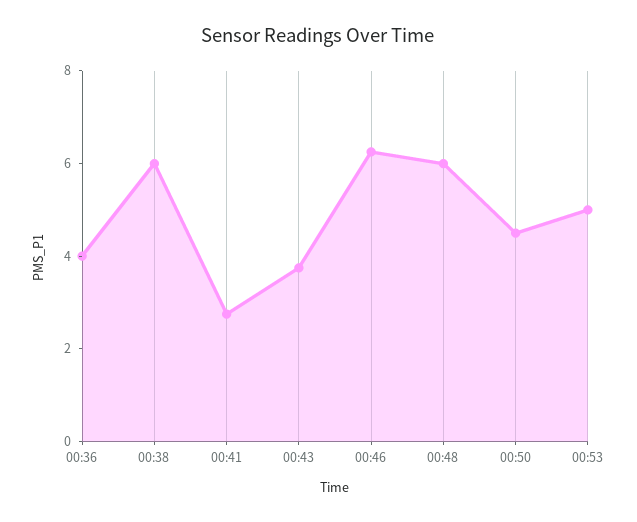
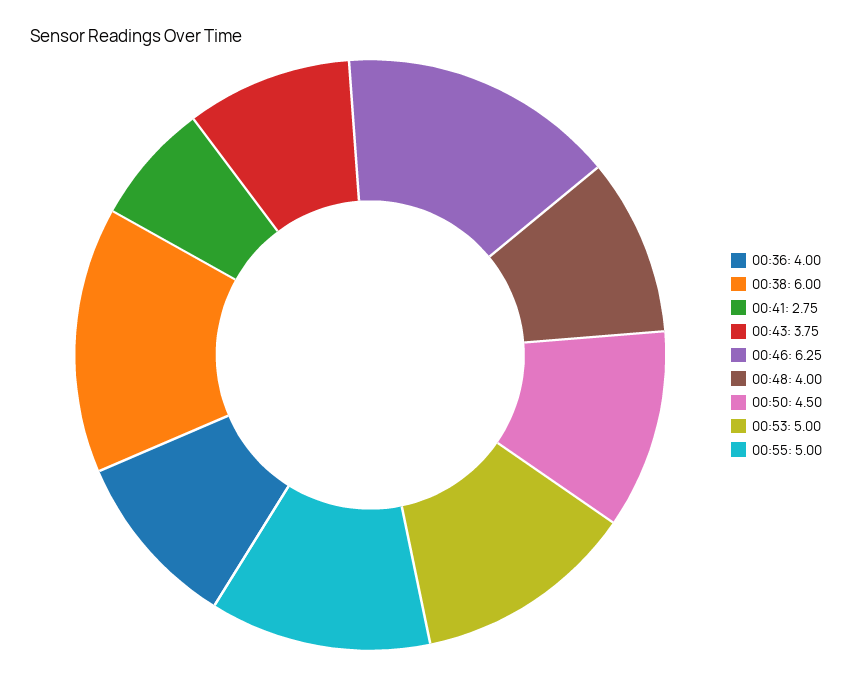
00:48: 6 -> 4
00:55: none -> 5

